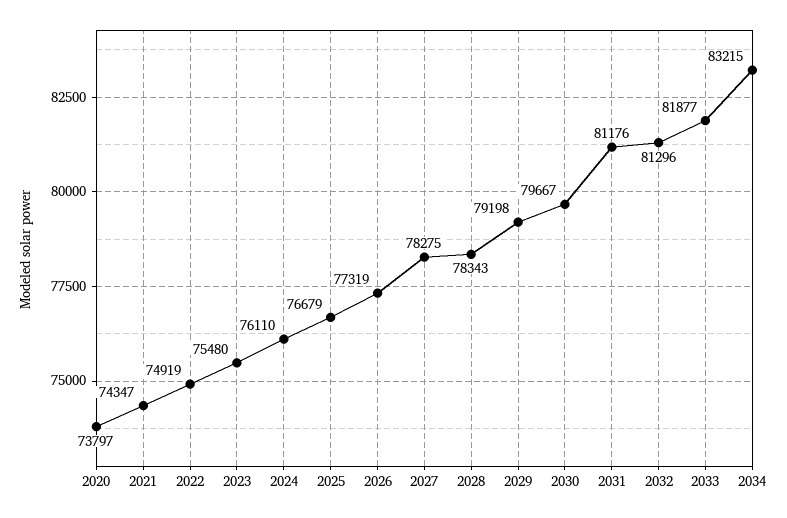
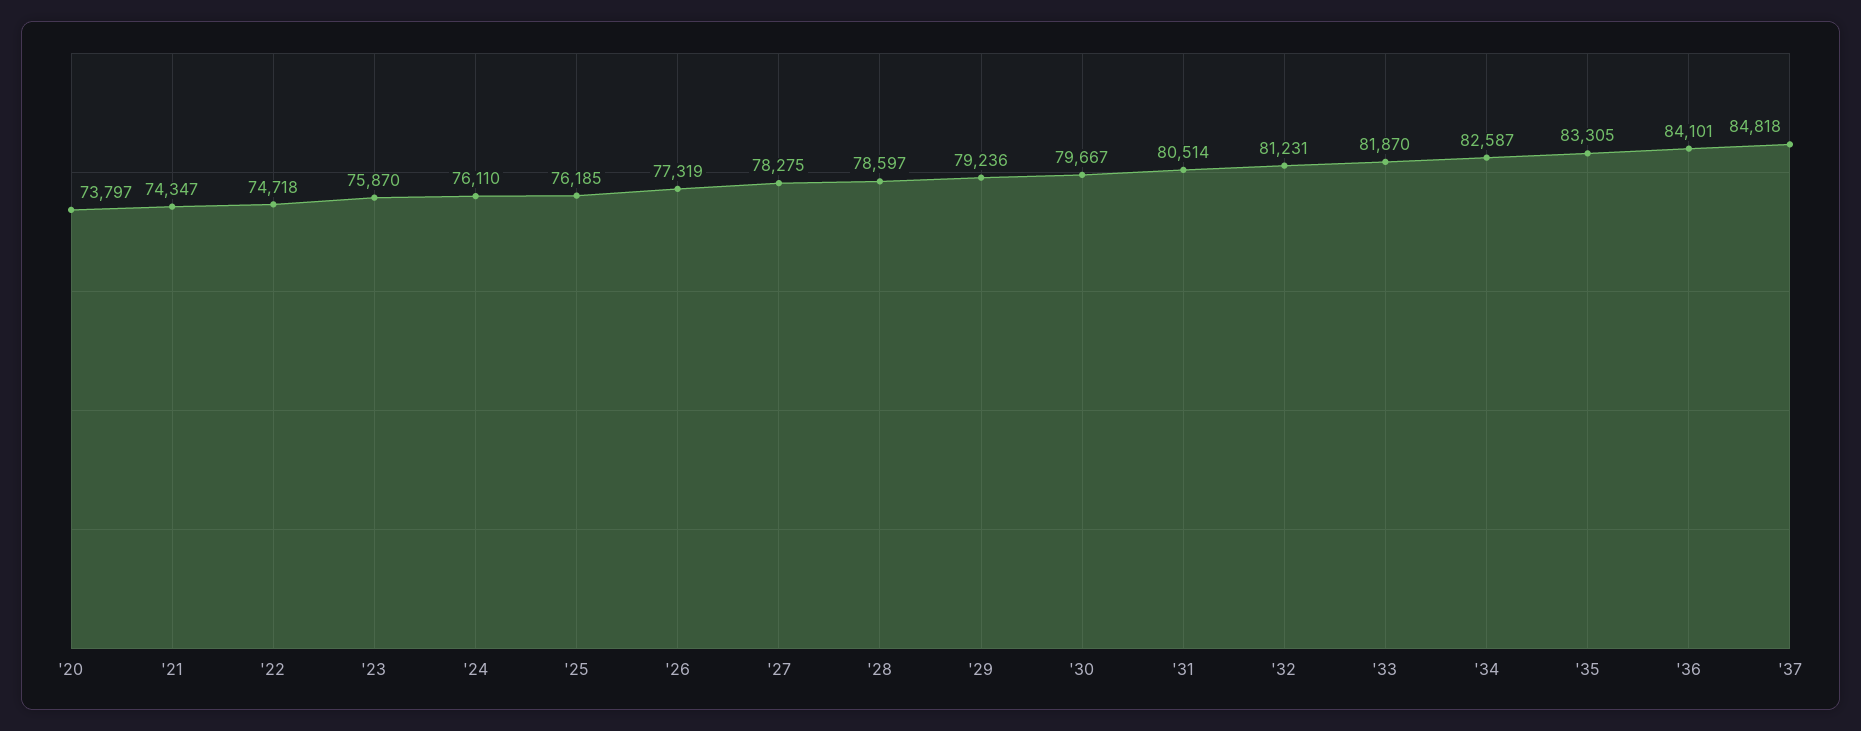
2022: 74919 -> 74718
2023: 75480 -> 75870
2025: 76679 -> 76185
2028: 78343 -> 78597
2029: 79198 -> 79236
2031: 81176 -> 80514
2032: 81296 -> 81231
2033: 81877 -> 81870
2034: 83215 -> 82587
'35: none -> 83305
'36: none -> 84101
'37: none -> 84818

